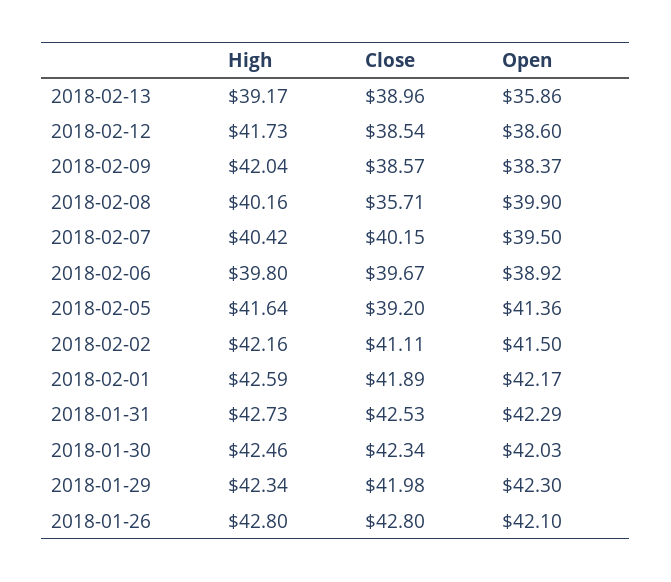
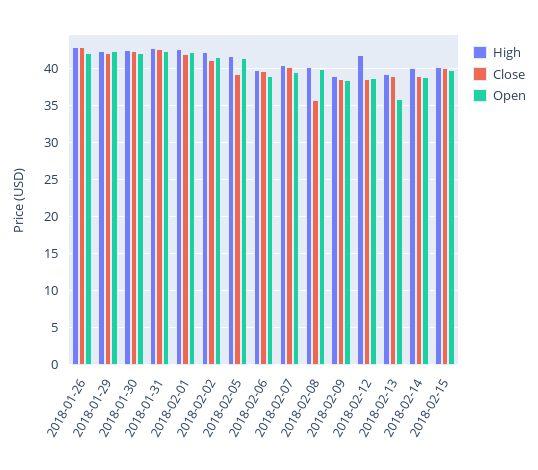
High, 2018-02-09: 42.04 -> 39
High, 2018-02-14: none -> 40
Close, 2018-02-14: none -> 39
Open, 2018-02-14: none -> 39
High, 2018-02-15: none -> 40
Close, 2018-02-15: none -> 40
Open, 2018-02-15: none -> 40

